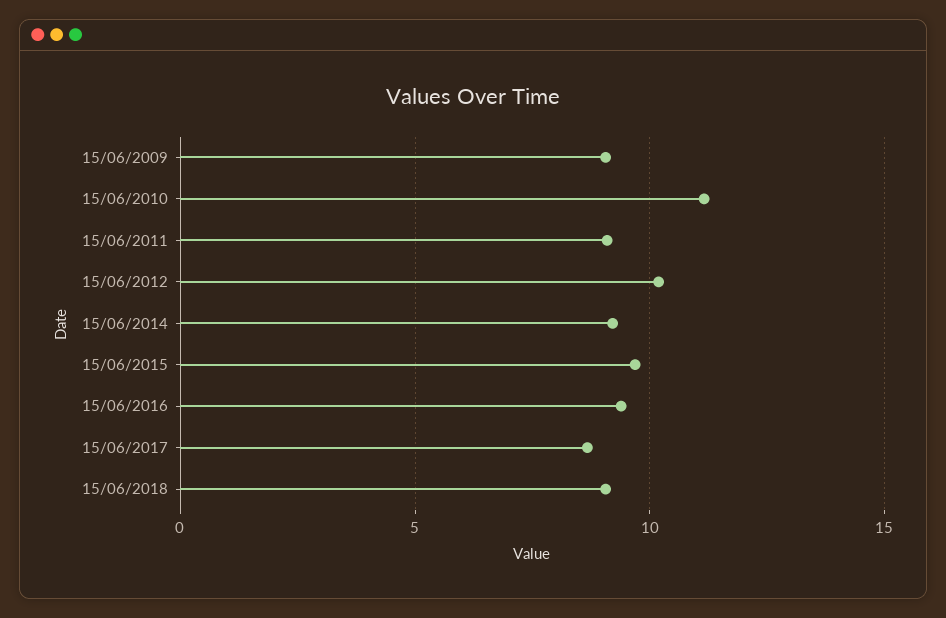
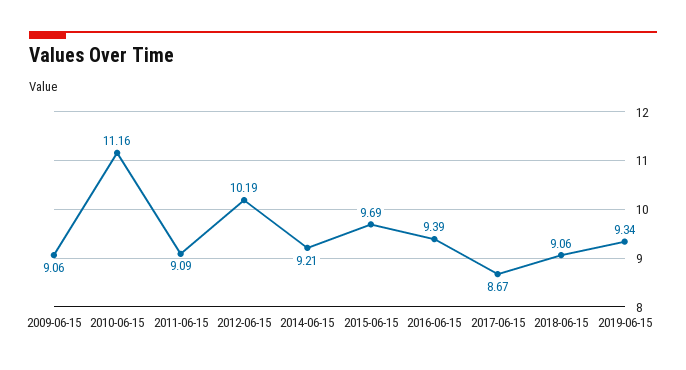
2019-06-15: none -> 9.34

